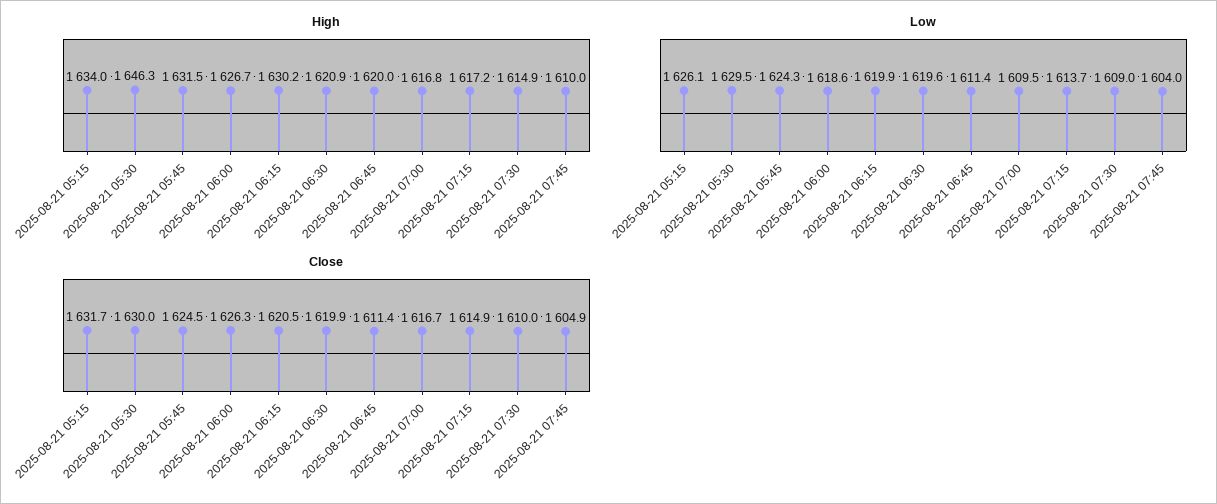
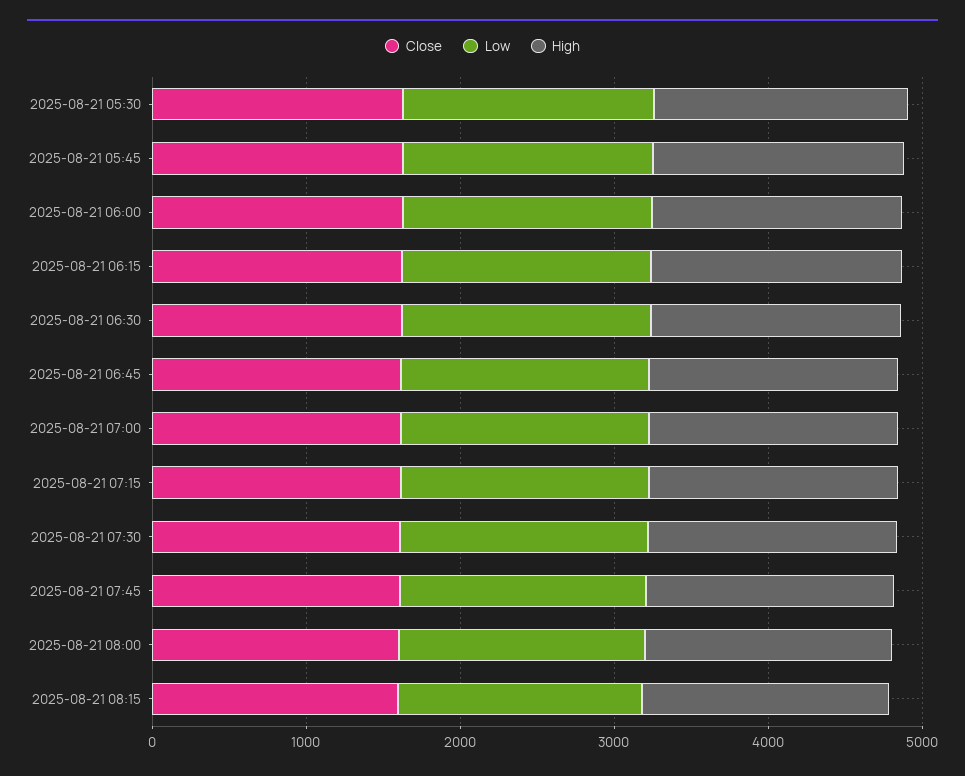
High, 2025-08-21 05:15: 1634 -> none
Low, 2025-08-21 05:15: 1626.1 -> none
Close, 2025-08-21 05:15: 1631.7 -> none
Close, 2025-08-21 08:00: none -> 1600
Low, 2025-08-21 08:00: none -> 1600
High, 2025-08-21 08:00: none -> 1600
Close, 2025-08-21 08:15: none -> 1600
Low, 2025-08-21 08:15: none -> 1600
High, 2025-08-21 08:15: none -> 1600

